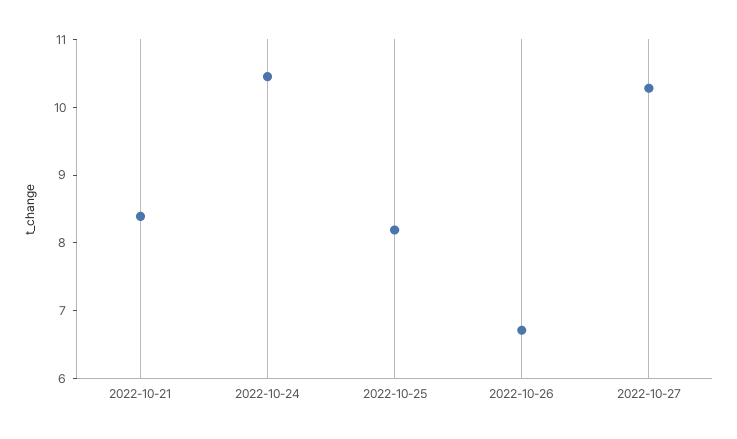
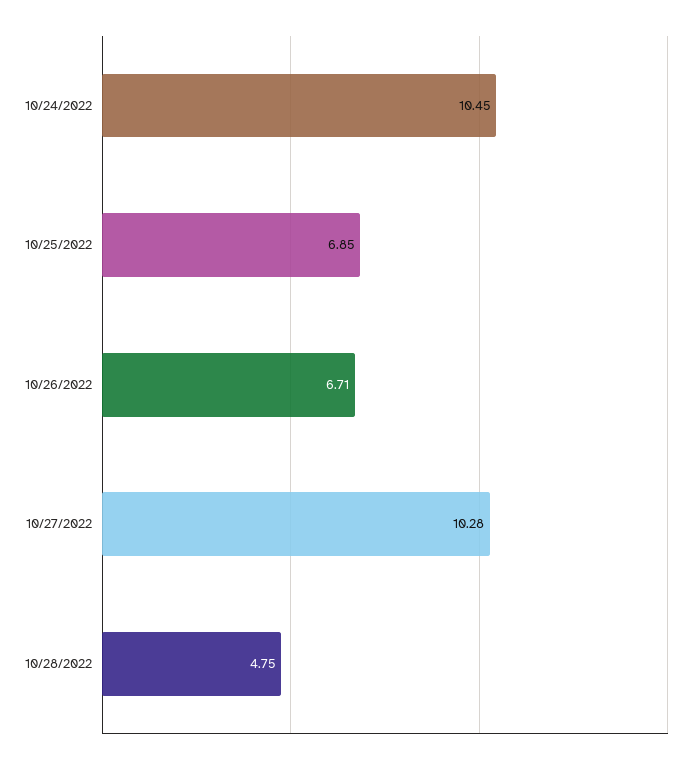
2022-10-21: 8.4 -> none
2022-10-25: 8.2 -> 6.85
10/28/2022: none -> 4.75

